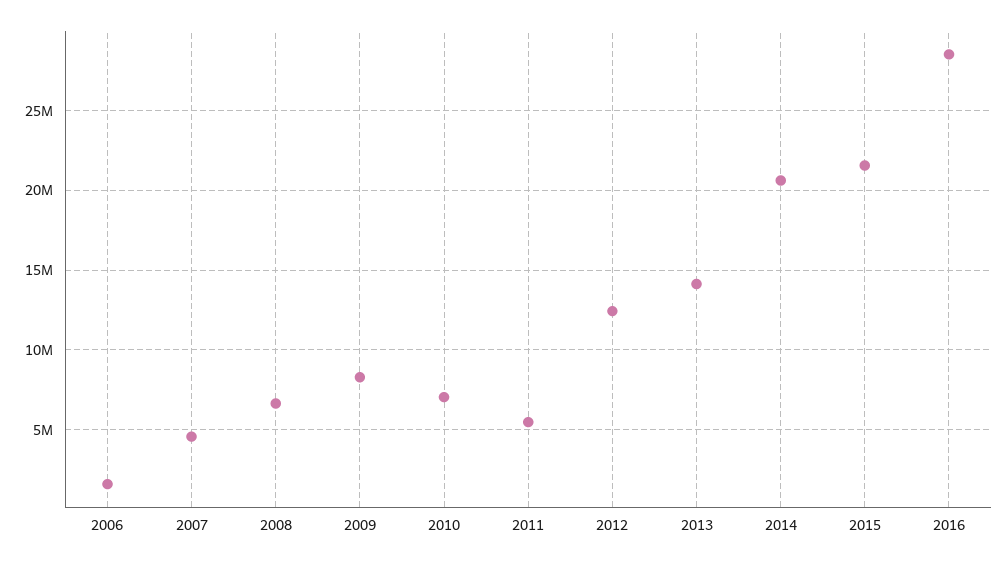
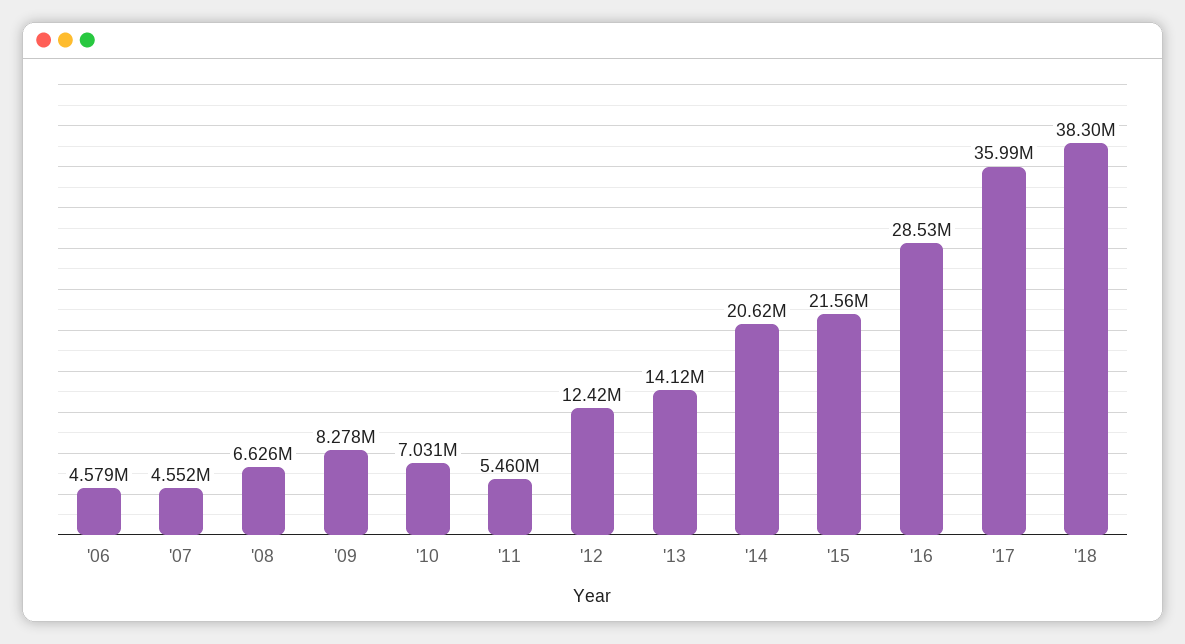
2006: 1500000 -> 4579000
'17: none -> 35990000
'18: none -> 38300000

